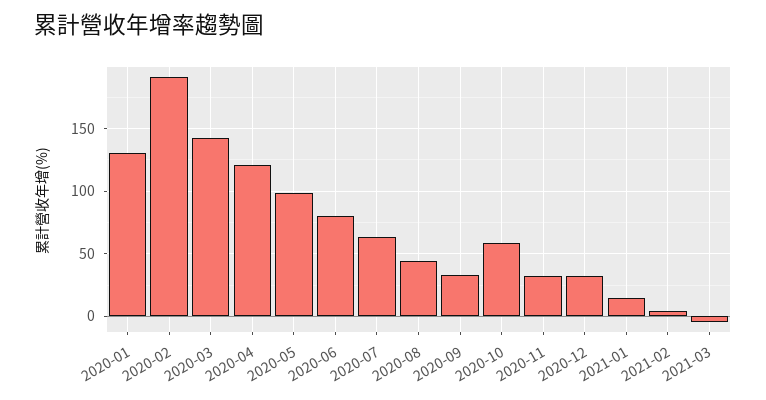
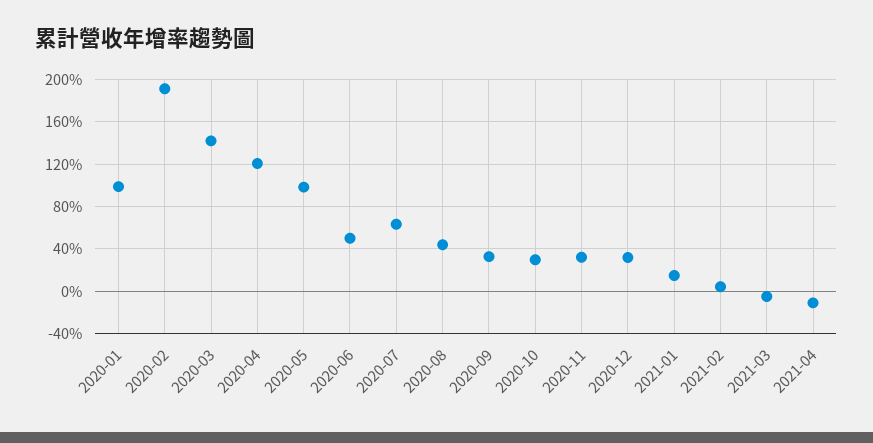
2020-01: 130 -> 100
2020-06: 80 -> 50
2020-10: 60 -> 30
2021-04: none -> -10

